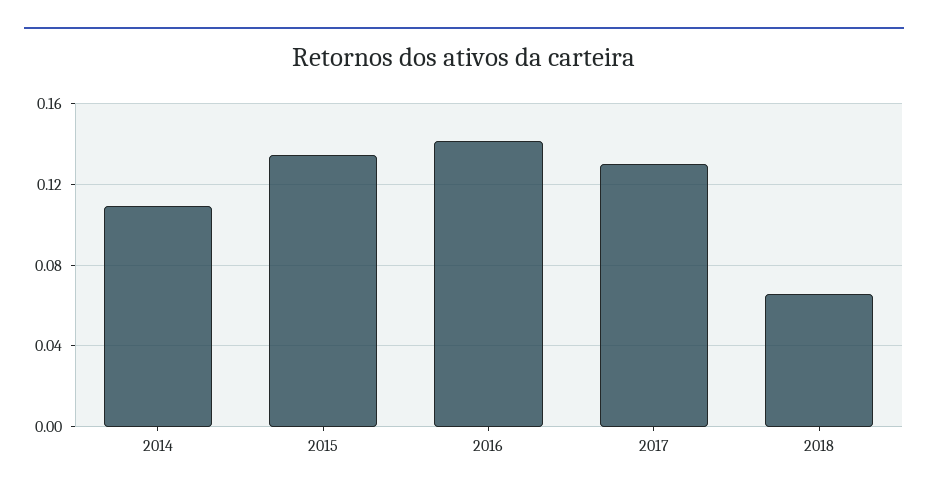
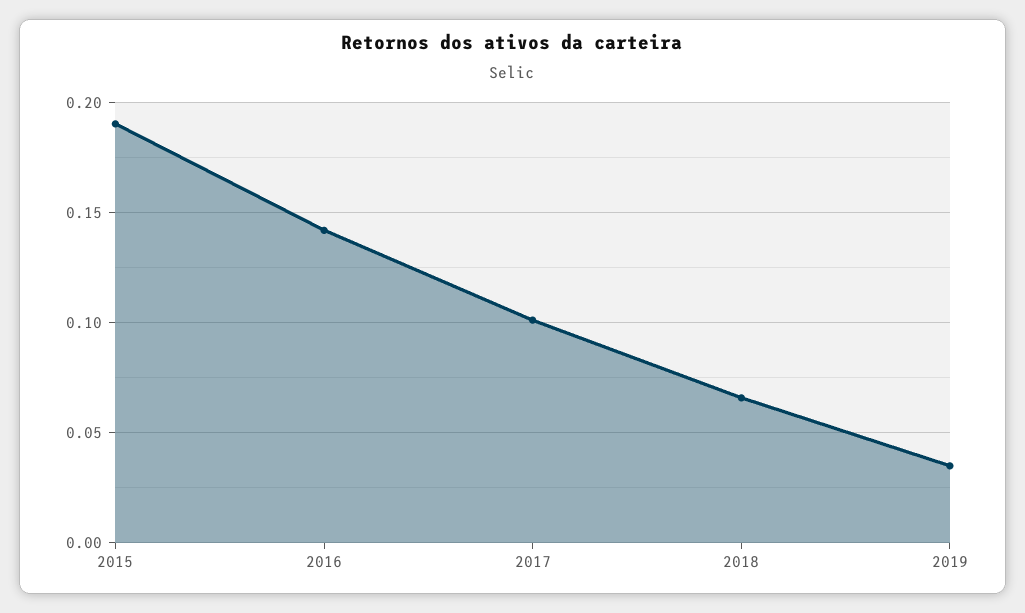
2014: 0.11 -> none
2015: 0.135 -> 0.19
2017: 0.13 -> 0.1
2019: none -> 0.035

